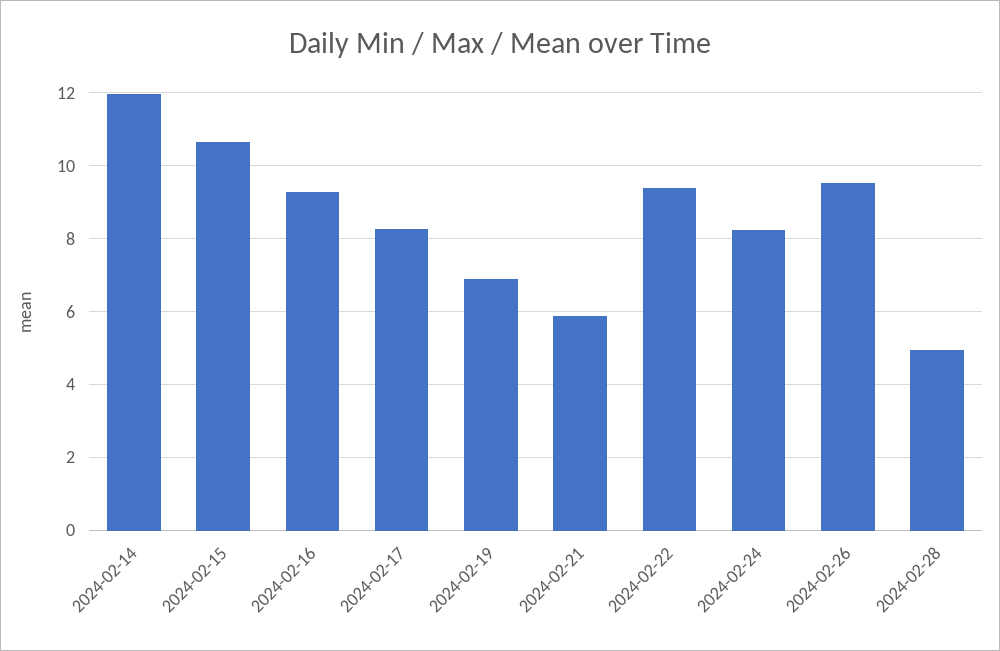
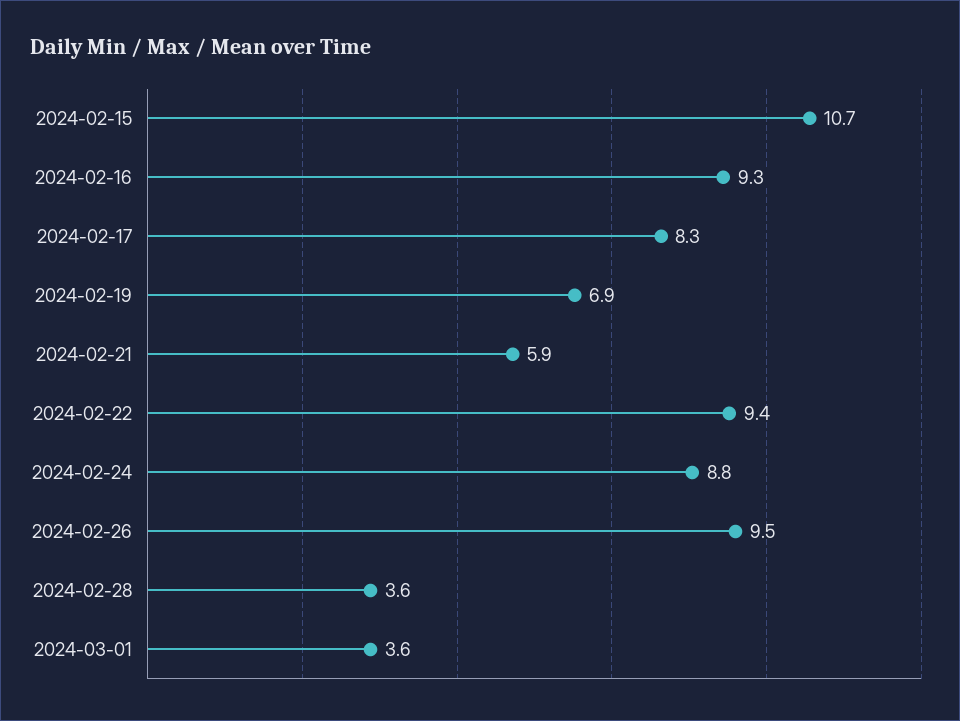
2024-02-14: 12 -> none
2024-02-24: 8.2 -> 8.8
2024-02-28: 5 -> 3.6
2024-03-01: none -> 3.6

